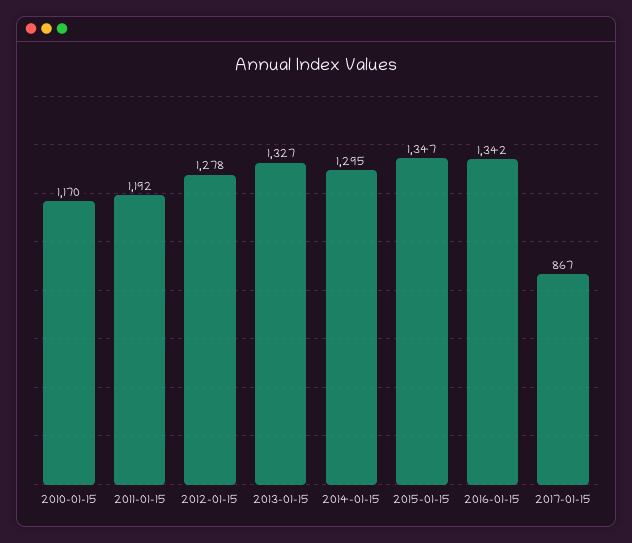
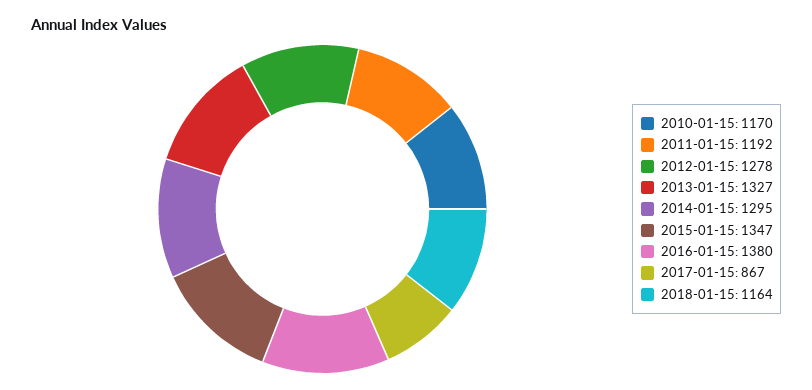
2016-01-15: 1342 -> 1380
2018-01-15: none -> 1164

